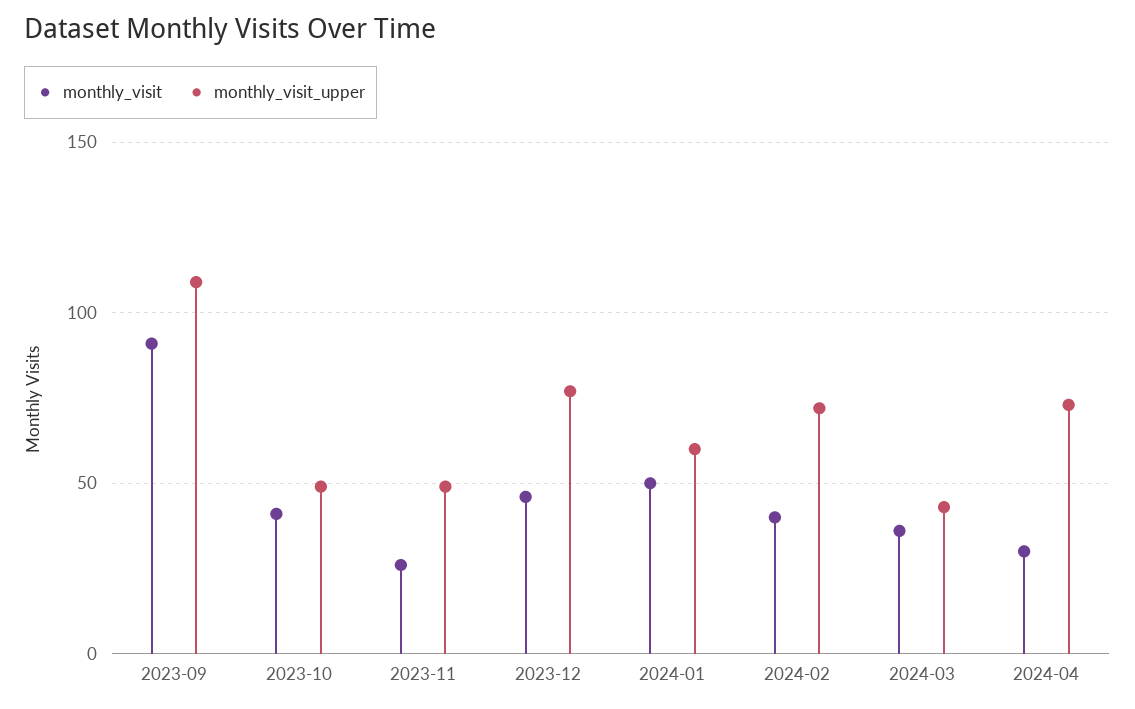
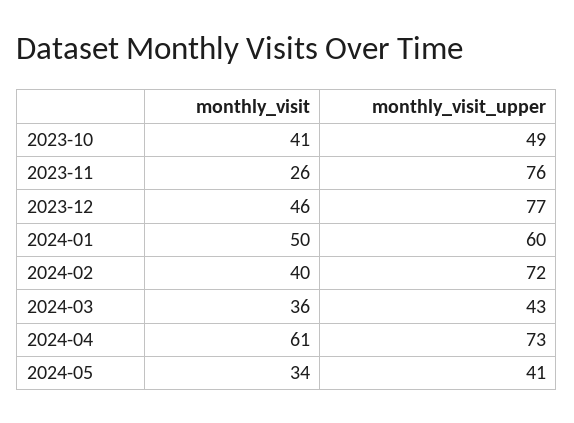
monthly_visit, 2023-09: 90 -> none
monthly_visit_upper, 2023-09: 110 -> none
monthly_visit_upper, 2023-11: 50 -> 76
monthly_visit, 2024-04: 30 -> 61
monthly_visit, 2024-05: none -> 34
monthly_visit_upper, 2024-05: none -> 41

